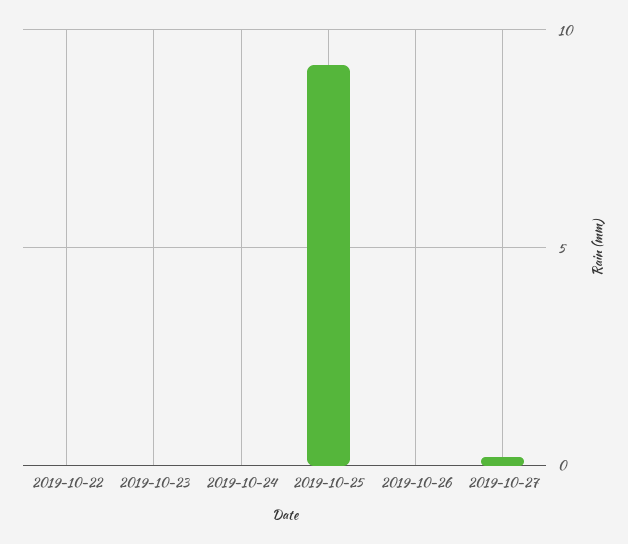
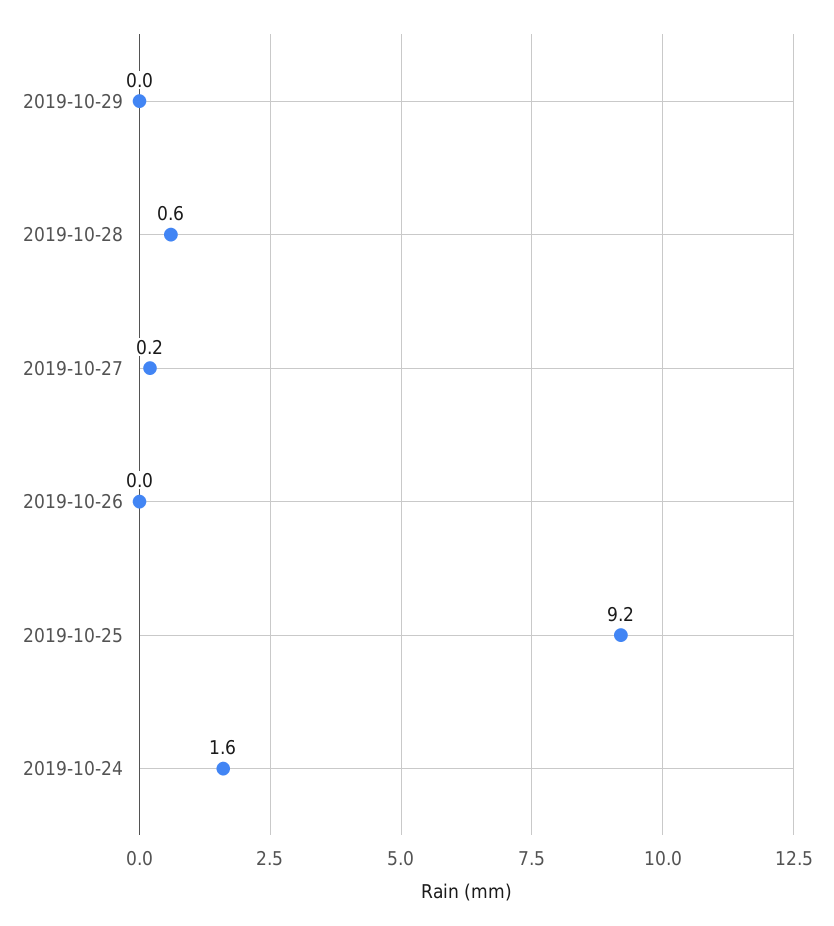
2019-10-22: 0 -> none
2019-10-23: 0 -> none
2019-10-24: 0 -> 1.6
2019-10-29: none -> 0
2019-10-28: none -> 0.6

